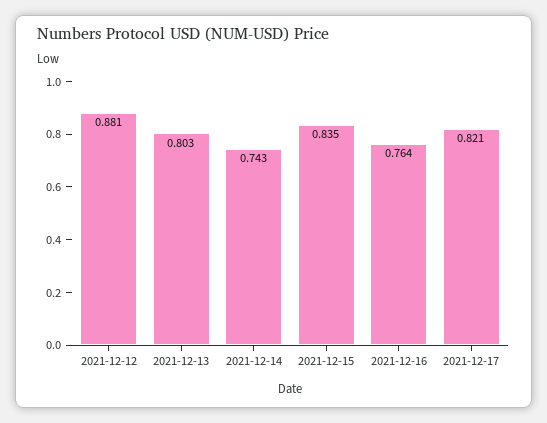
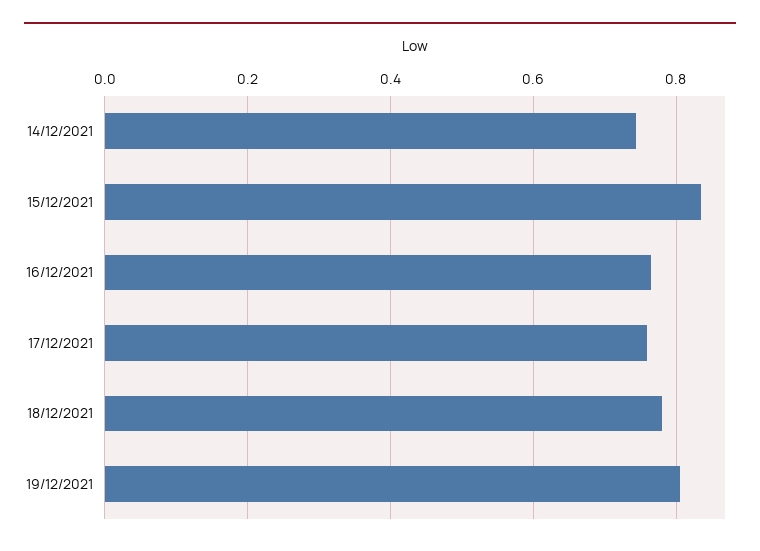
2021-12-12: 0.881 -> none
2021-12-13: 0.803 -> none
2021-12-17: 0.821 -> 0.76
18/12/2021: none -> 0.78
19/12/2021: none -> 0.8

